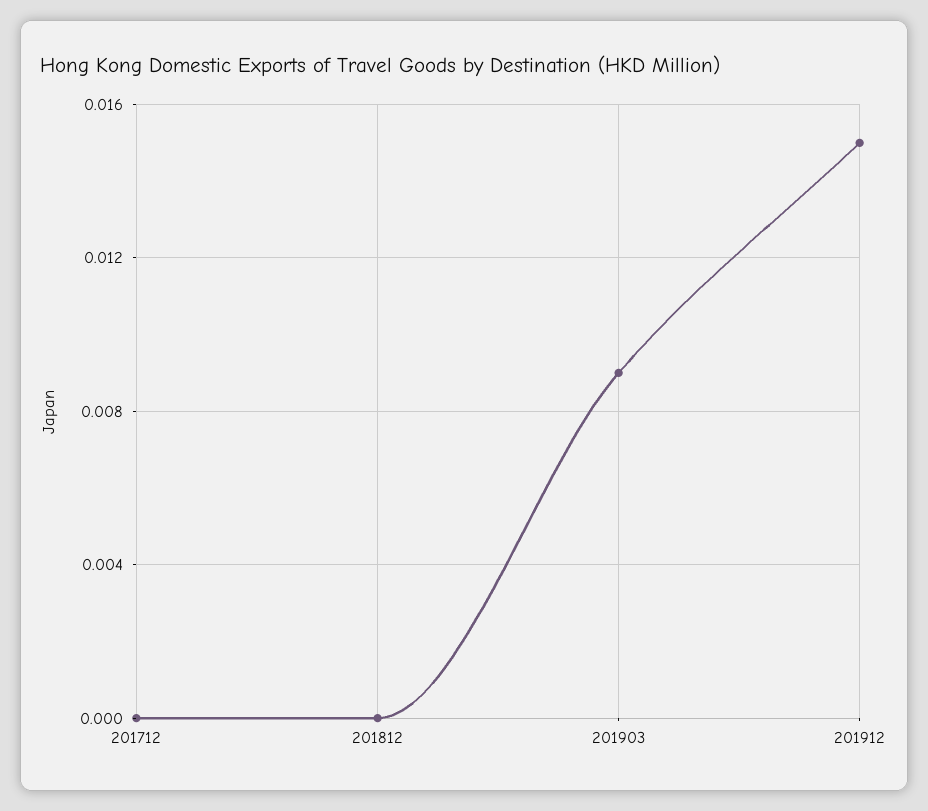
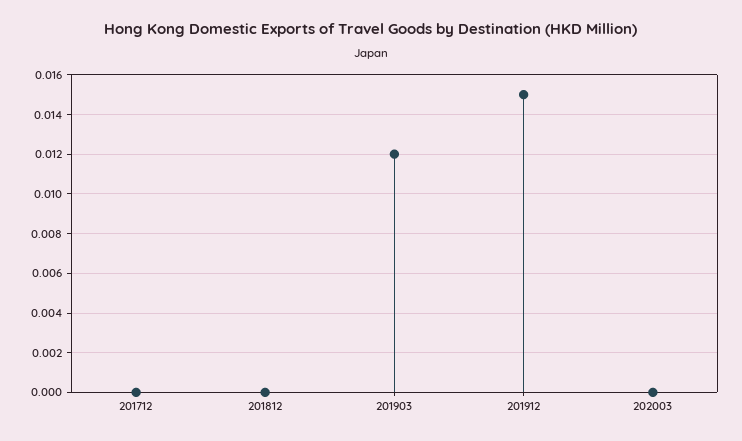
201903: 0.009 -> 0.012
202003: none -> 0

